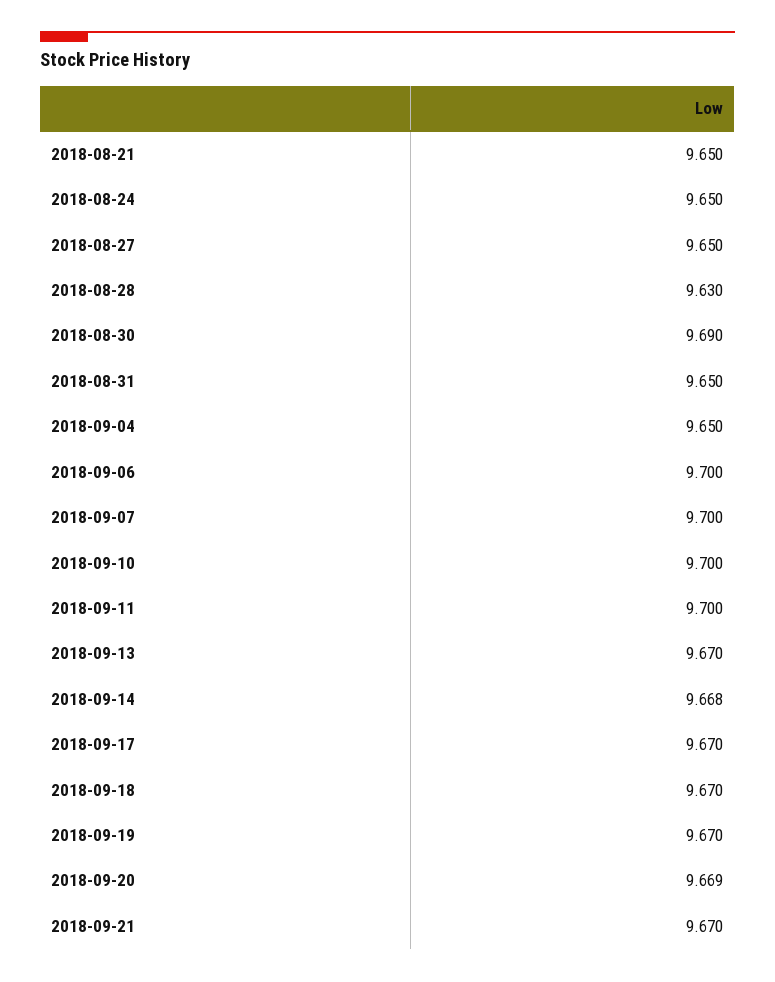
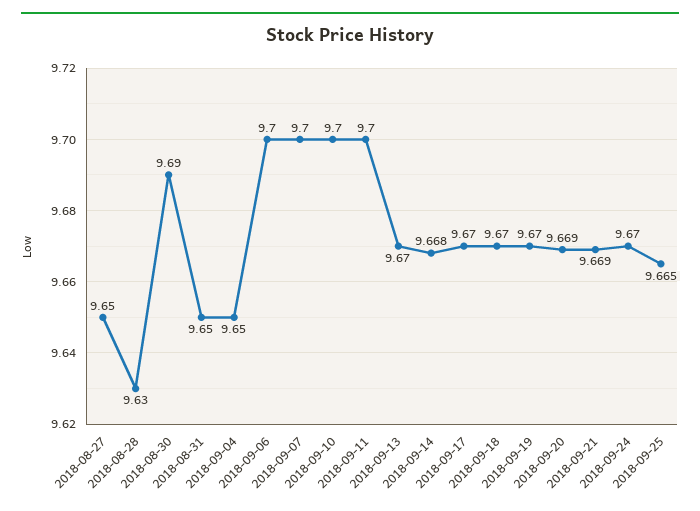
2018-08-21: 9.65 -> none
2018-08-24: 9.65 -> none
2018-09-21: 9.67 -> 9.669
2018-09-24: none -> 9.67
2018-09-25: none -> 9.665

